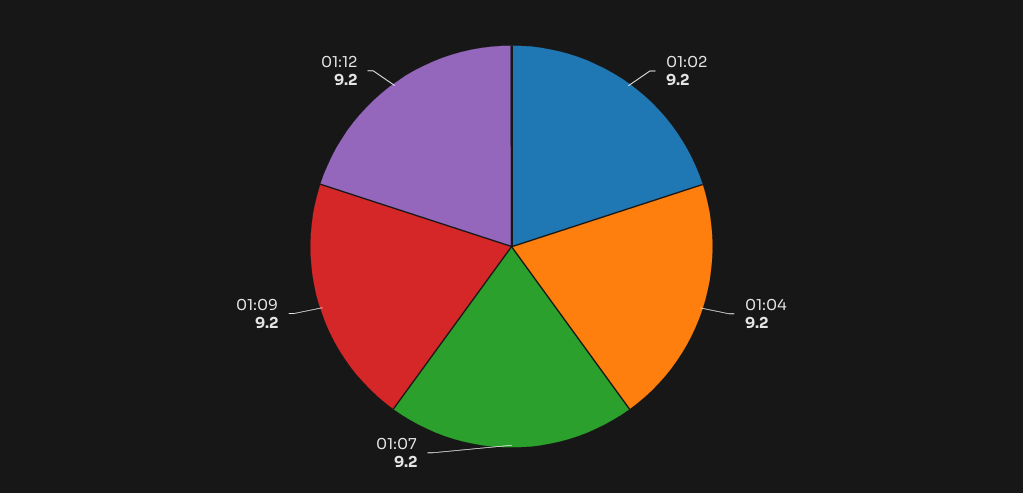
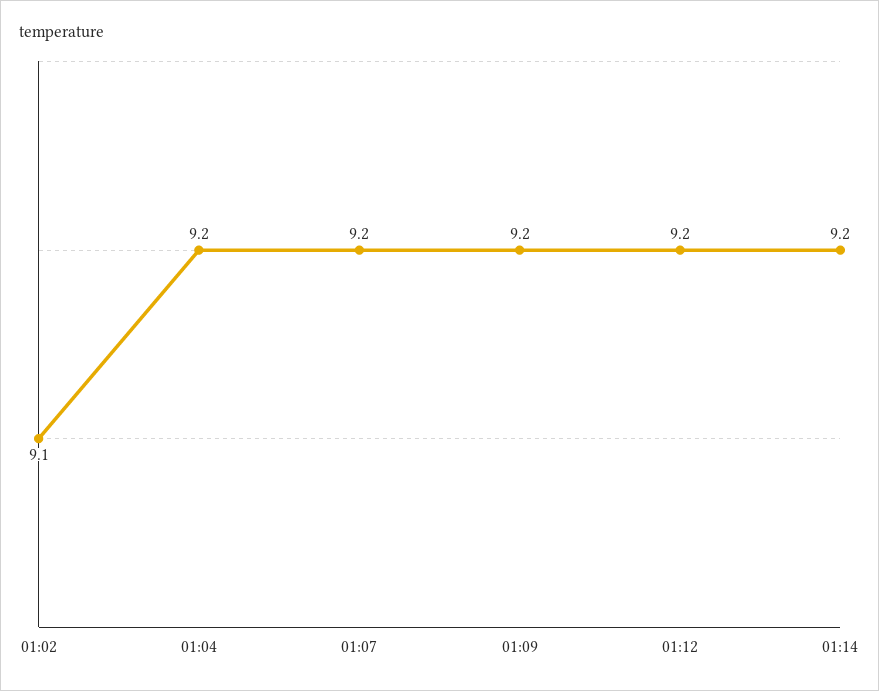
01:02: 9.2 -> 9.1
01:14: none -> 9.2

